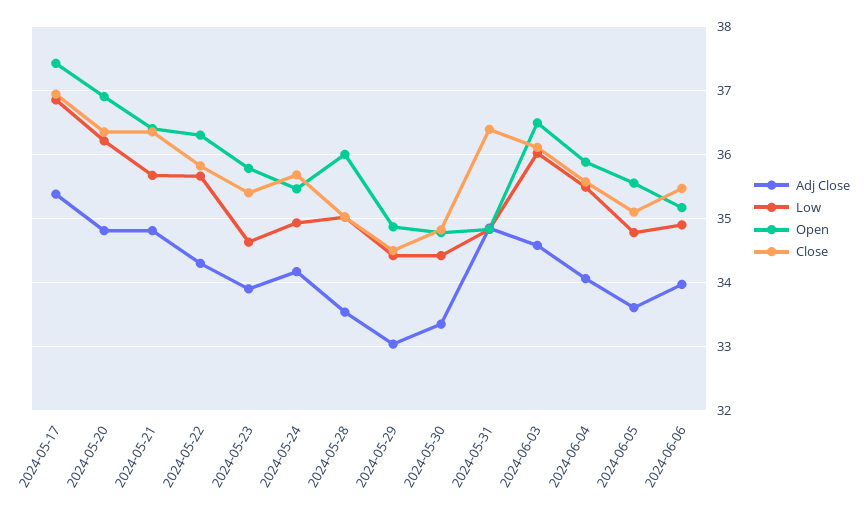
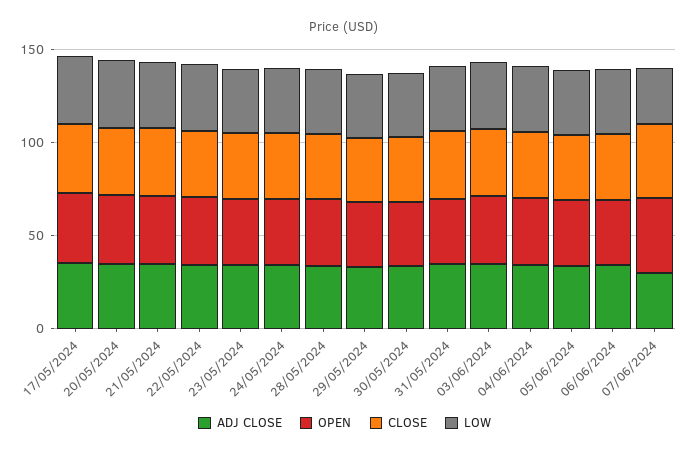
Adj Close, 07/06/2024: none -> 30
Open, 07/06/2024: none -> 40
Close, 07/06/2024: none -> 40
Low, 07/06/2024: none -> 30

